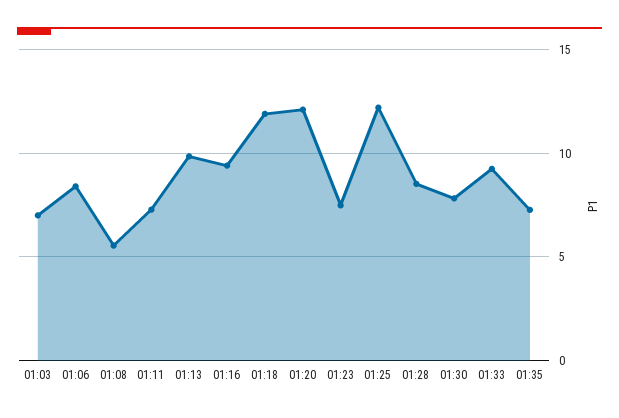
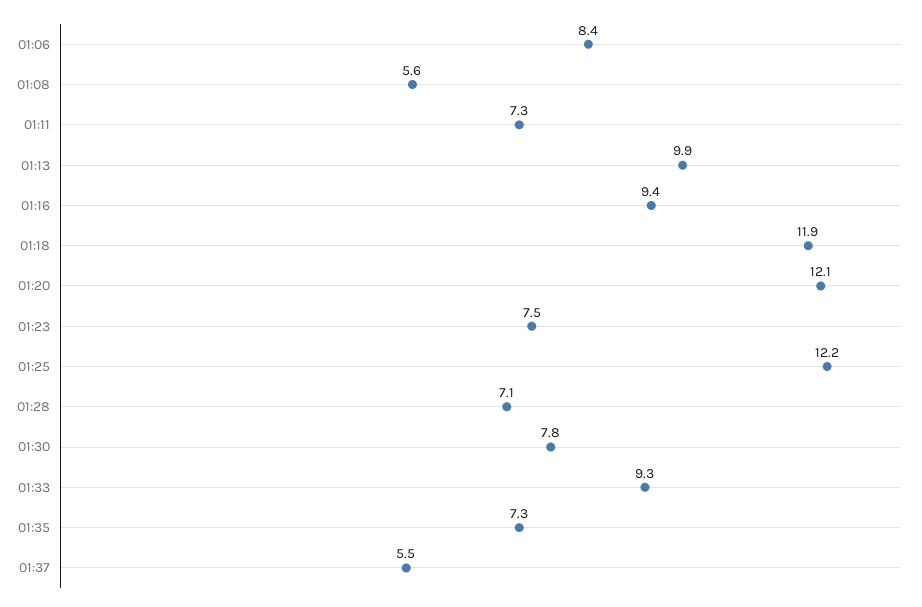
01:03: 7 -> none
01:28: 8.5 -> 7.1
01:37: none -> 5.5

